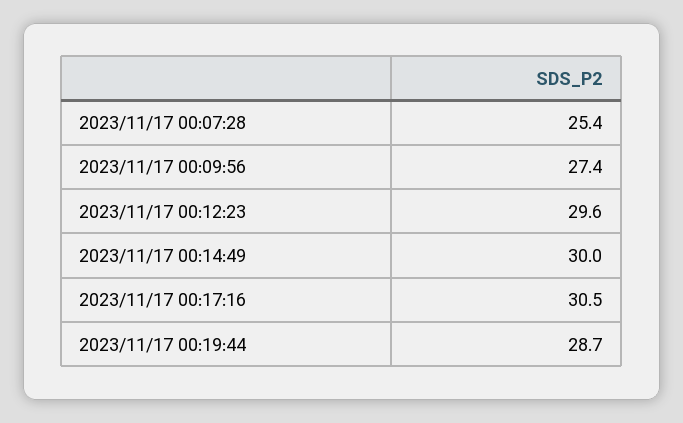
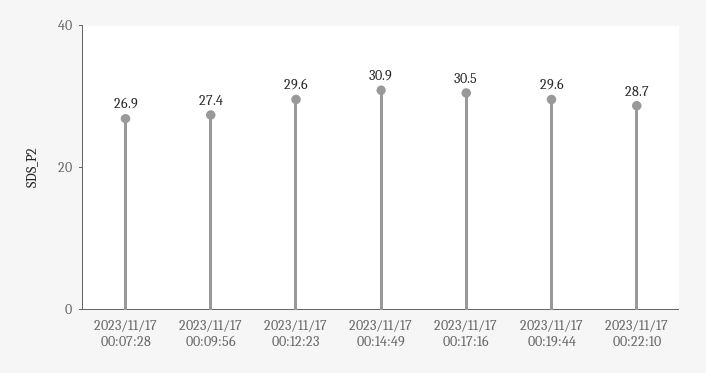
2023/11/17 00:07:28: 25.4 -> 26.9
2023/11/17 00:14:49: 30 -> 30.9
2023/11/17 00:19:44: 28.7 -> 29.6
2023/11/17 00:22:10: none -> 28.7

